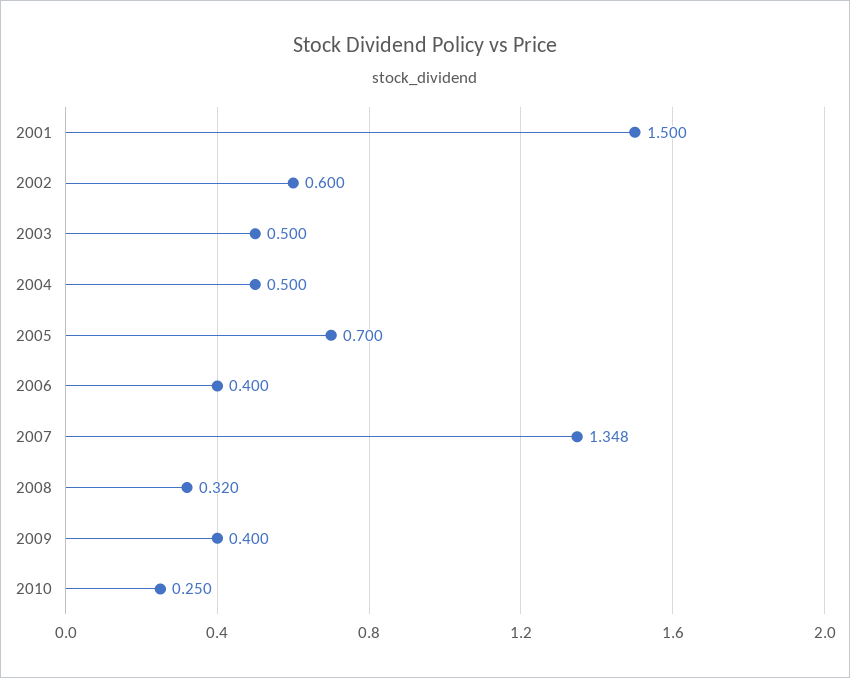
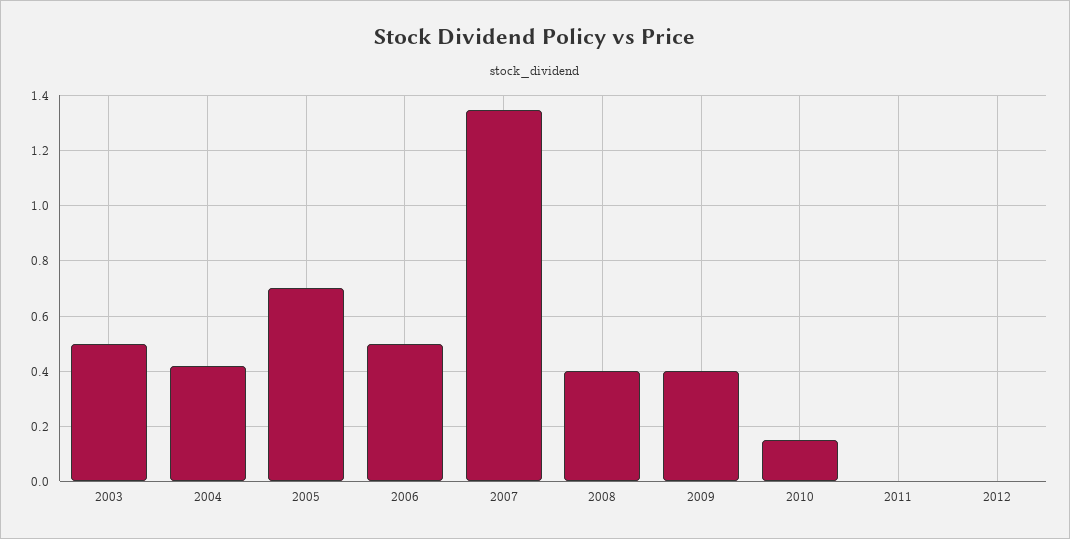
2001: 1.5 -> none
2002: 0.6 -> none
2004: 0.5 -> 0.425
2006: 0.4 -> 0.5
2008: 0.32 -> 0.4
2010: 0.25 -> 0.15
2011: none -> 0
2012: none -> 0

